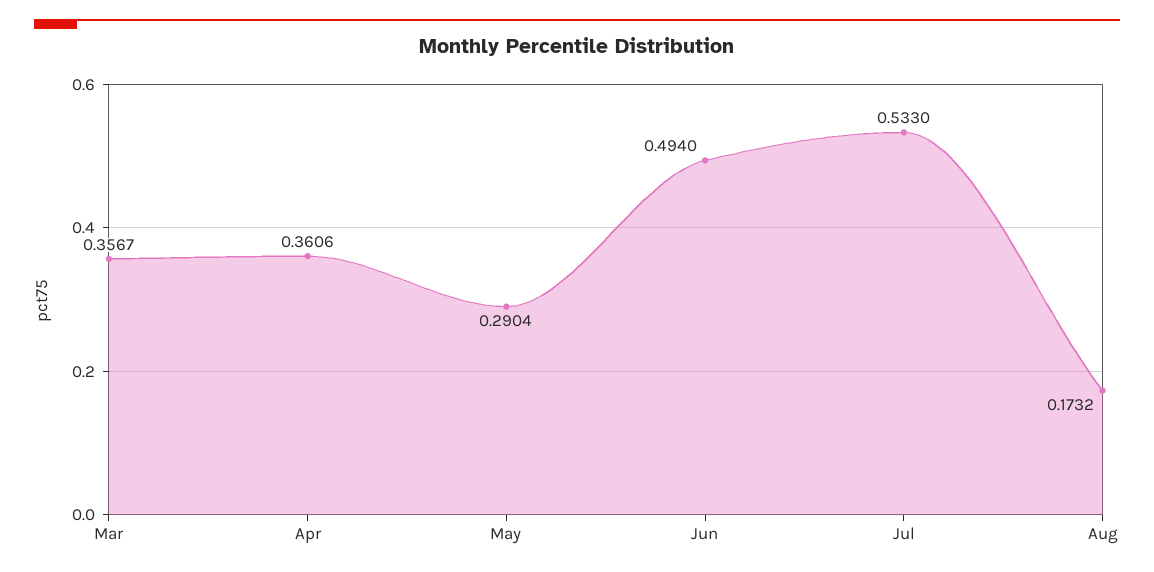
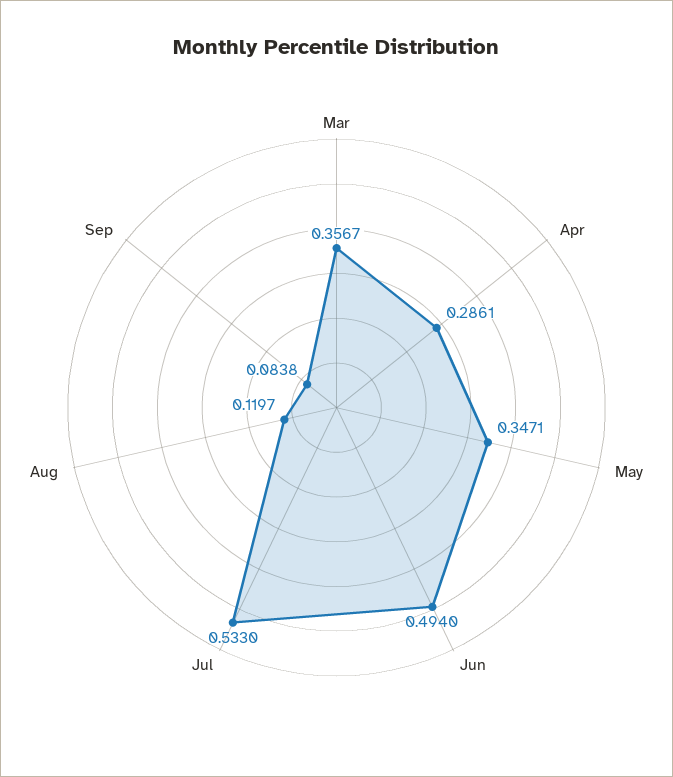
Apr: 0.3606 -> 0.2861
May: 0.2904 -> 0.3471
Aug: 0.1732 -> 0.1197
Sep: none -> 0.0838

